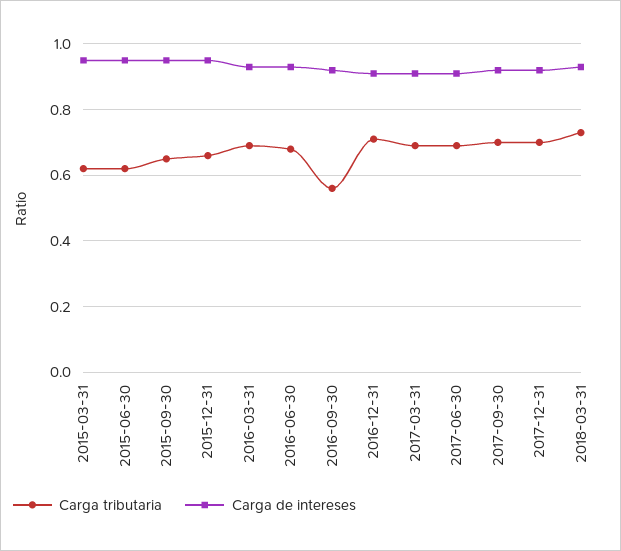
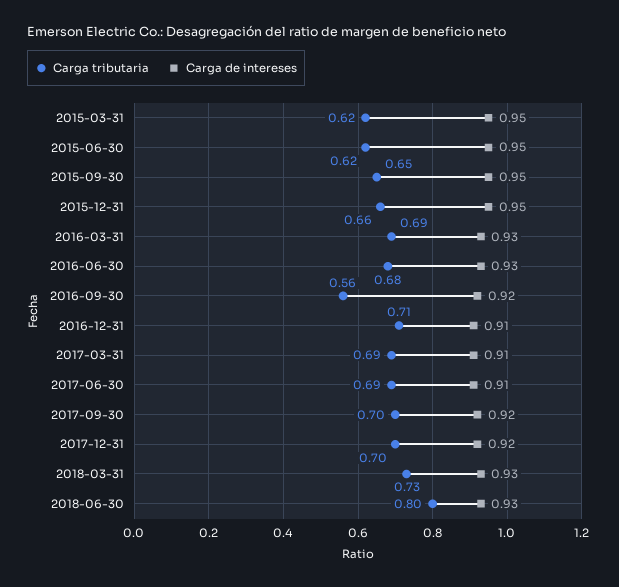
Carga tributaria, 2018-06-30: none -> 0.8
Carga de intereses, 2018-06-30: none -> 0.93

